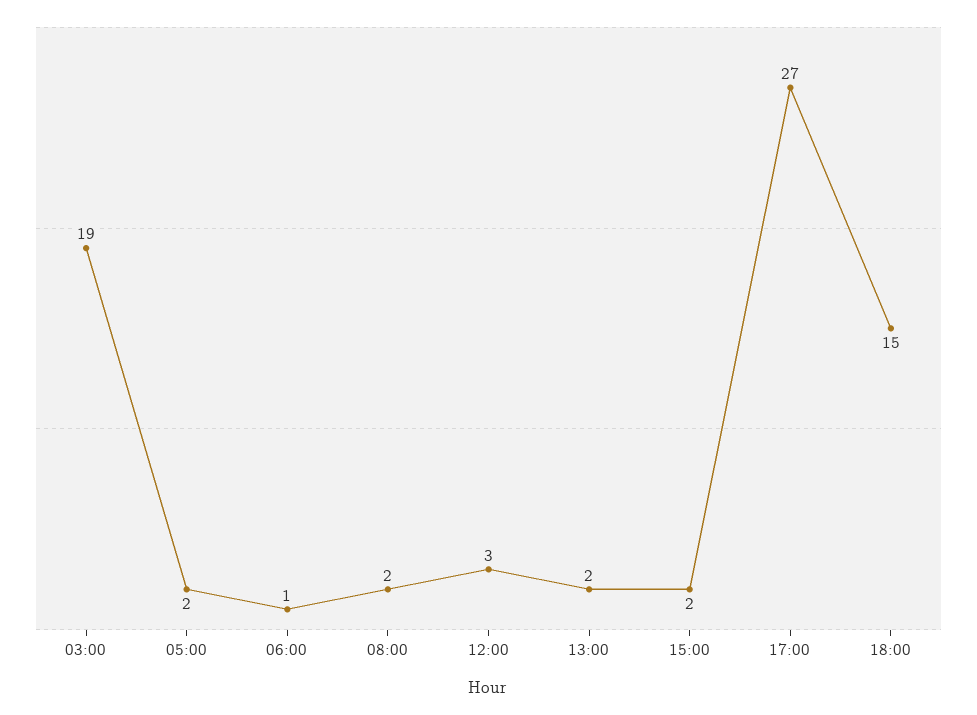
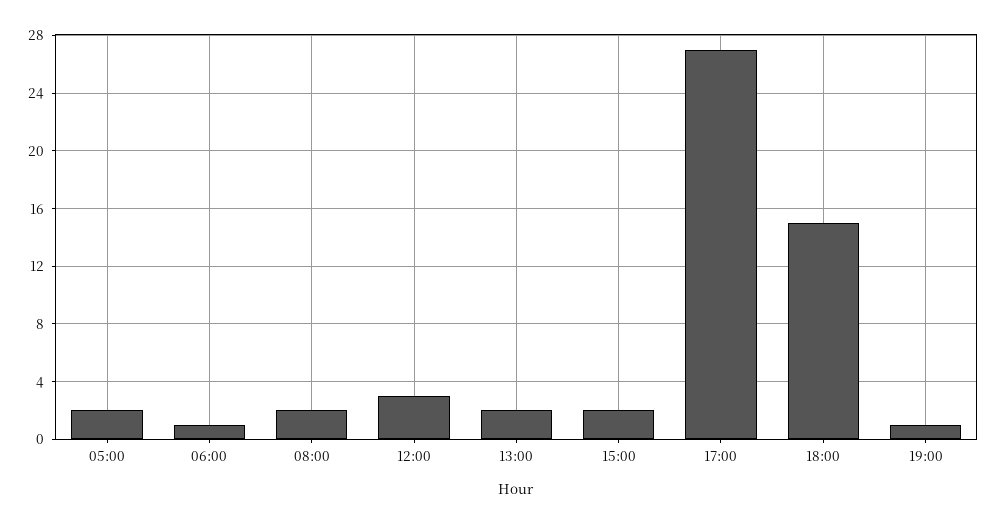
03:00: 19 -> none
19:00: none -> 1

